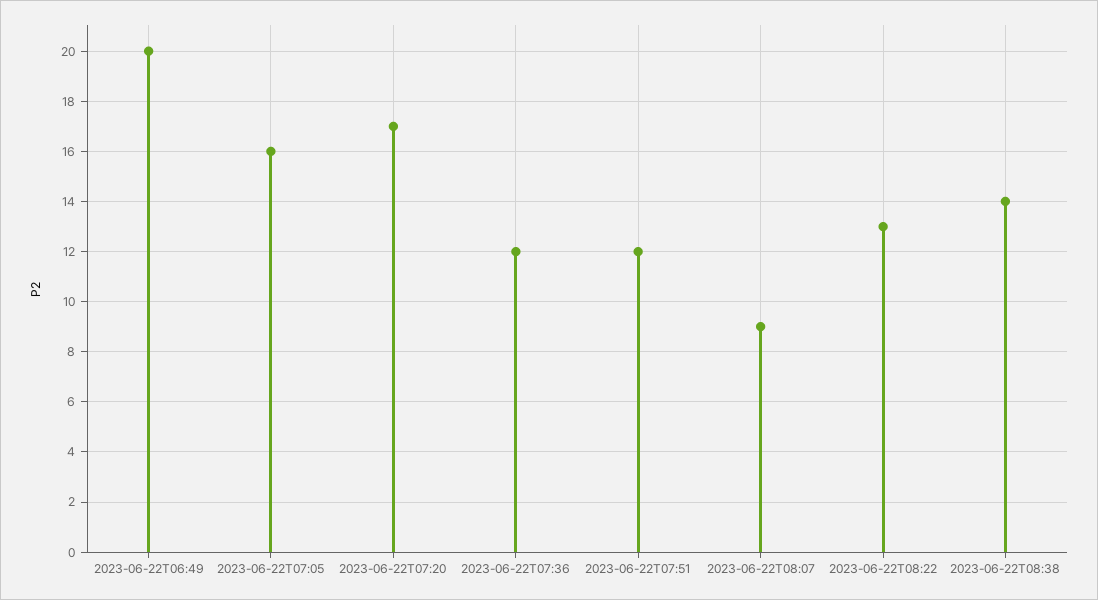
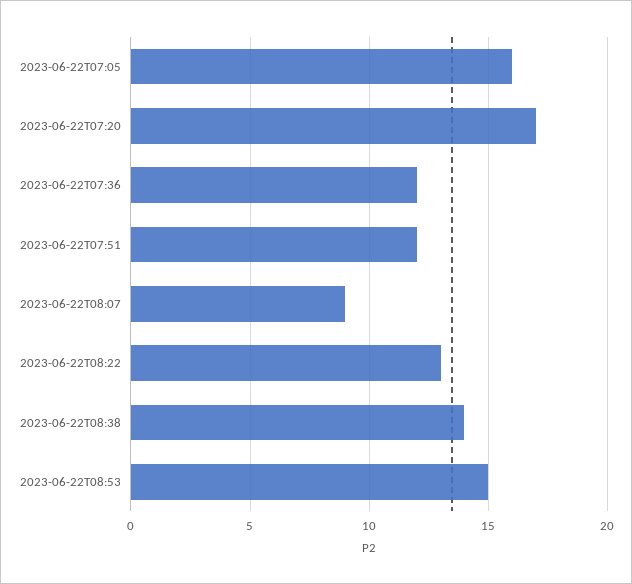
2023-06-22T06:49: 20 -> none
2023-06-22T08:53: none -> 15

